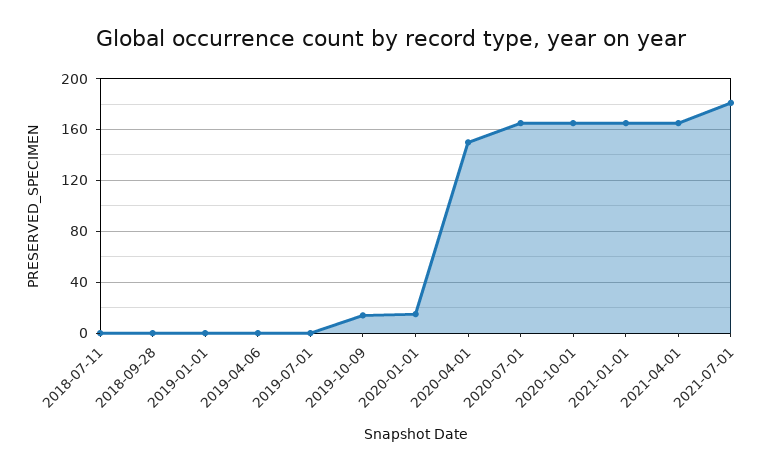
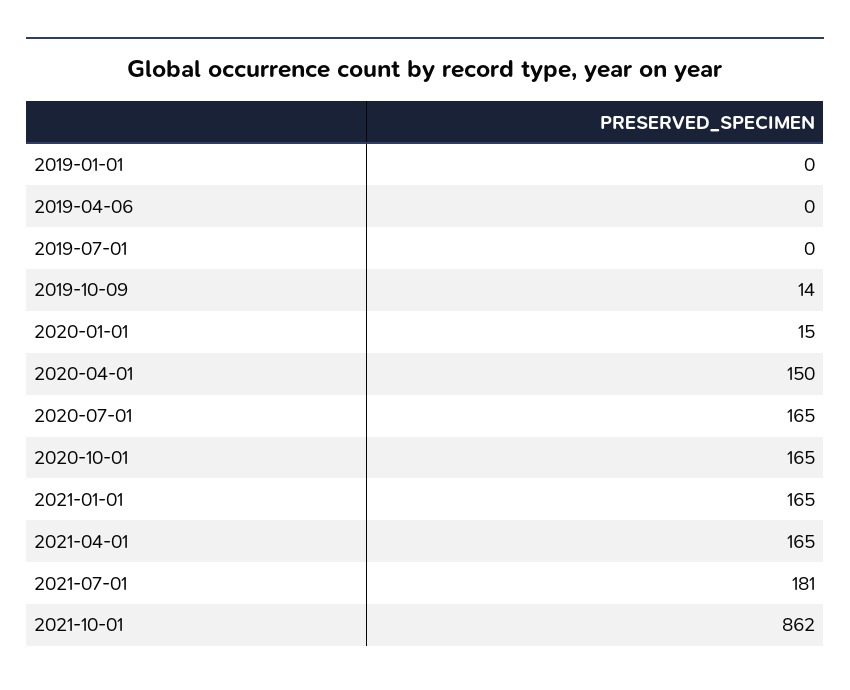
2018-07-11: 0 -> none
2018-09-28: 0 -> none
2021-10-01: none -> 862

